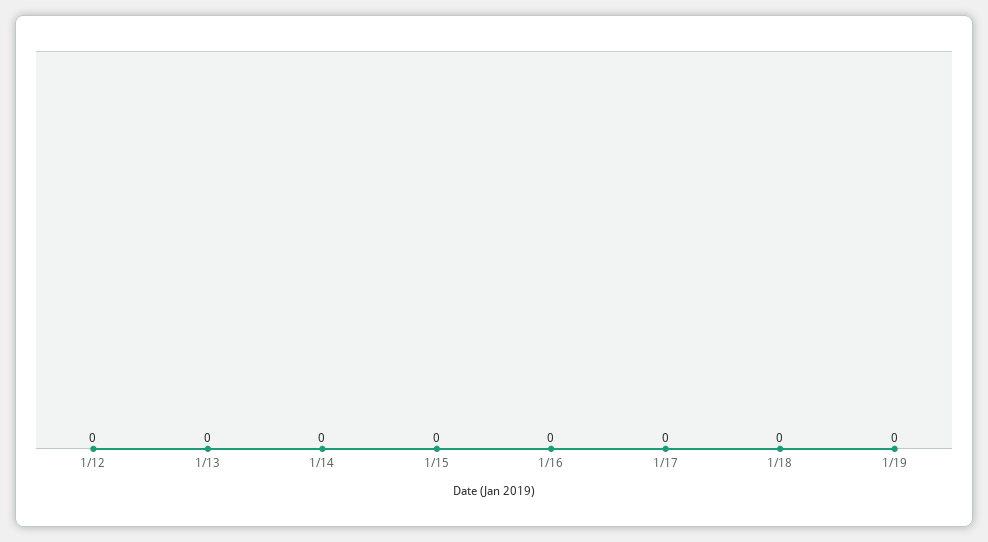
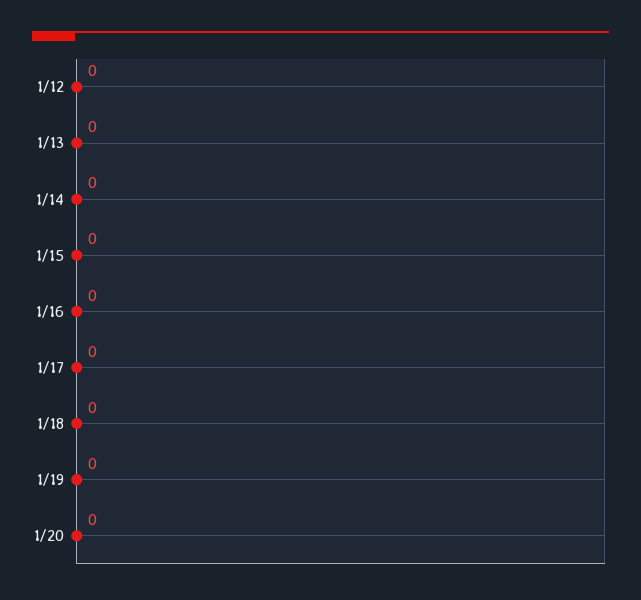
1/20: none -> 0

